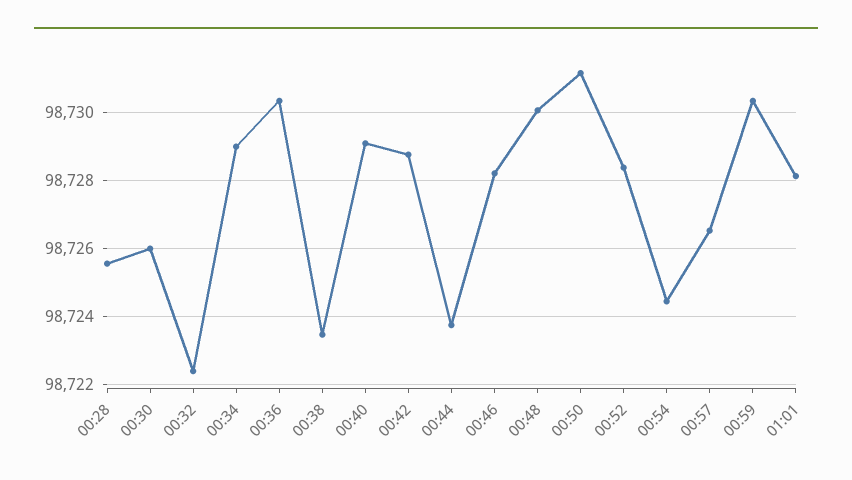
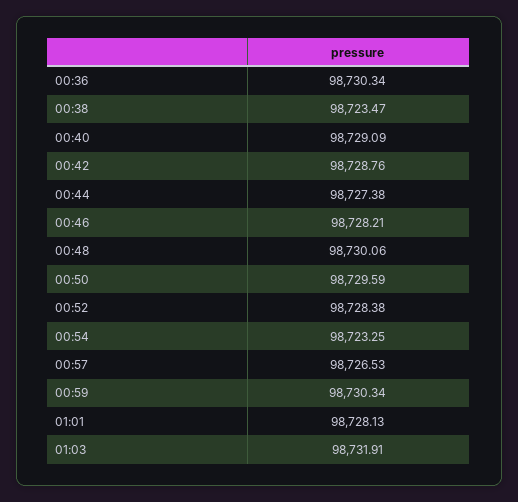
00:28: 98725.6 -> none
00:30: 98726 -> none
00:32: 98722.4 -> none
00:34: 98729 -> none
00:44: 98723.8 -> 98727.38
00:50: 98731.2 -> 98729.59
00:54: 98724.4 -> 98723.25
01:03: none -> 98731.91

